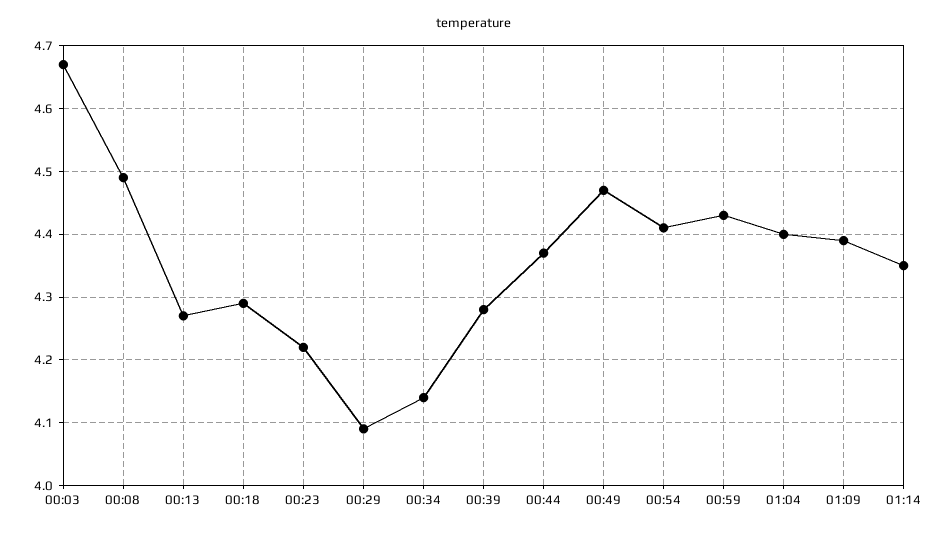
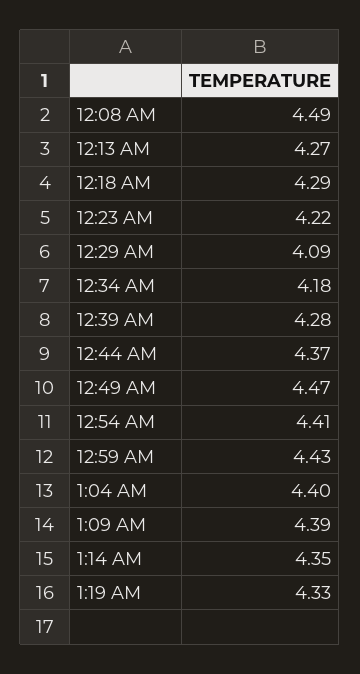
00:03: 4.67 -> none
00:34: 4.14 -> 4.18
1:19 AM: none -> 4.33

